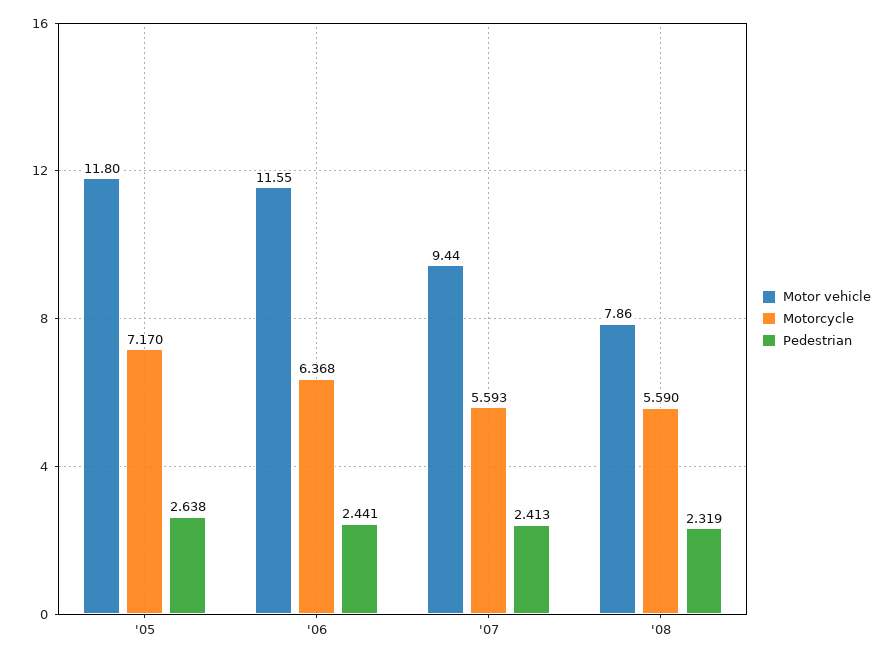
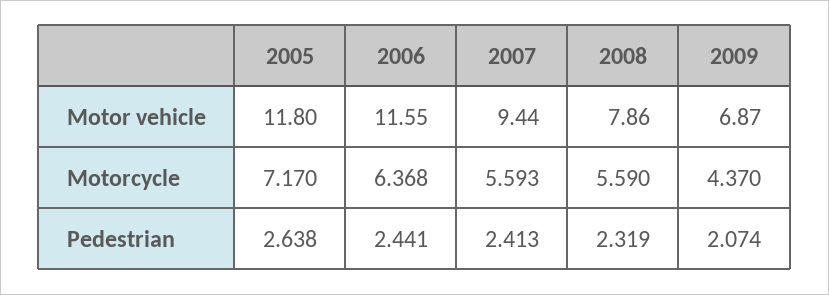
Motor vehicle, 2009: none -> 6.87
Motorcycle, 2009: none -> 4.37
Pedestrian, 2009: none -> 2.074

